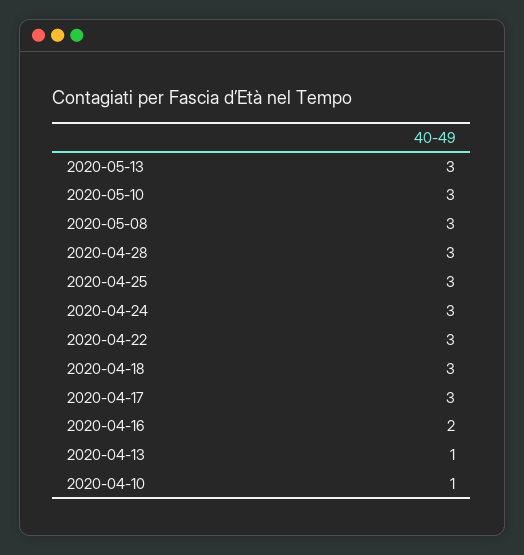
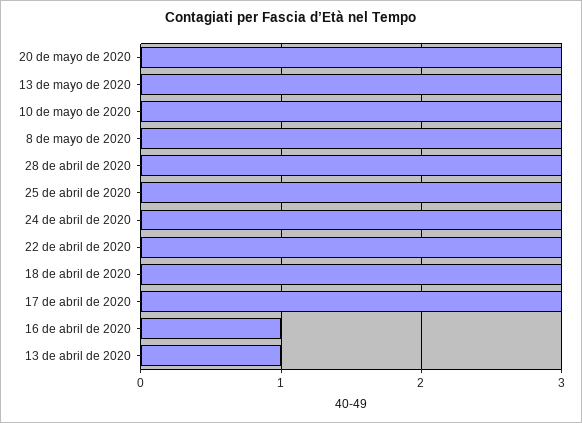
2020-04-16: 2 -> 1
2020-04-10: 1 -> none
20 de mayo de 2020: none -> 3

